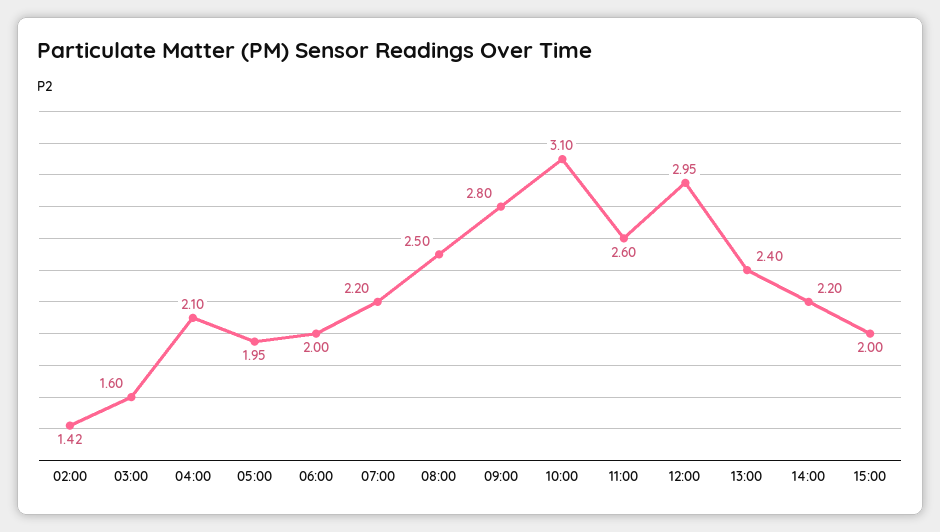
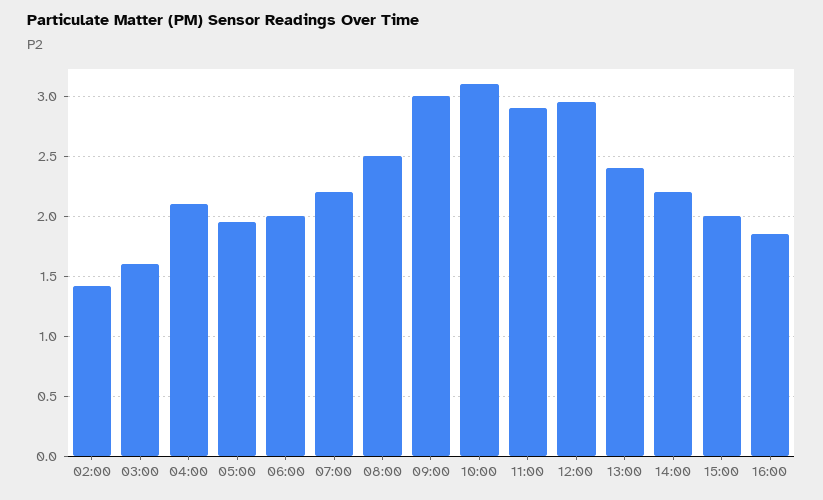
09:00: 2.8 -> 3
11:00: 2.6 -> 2.9
16:00: none -> 1.85

